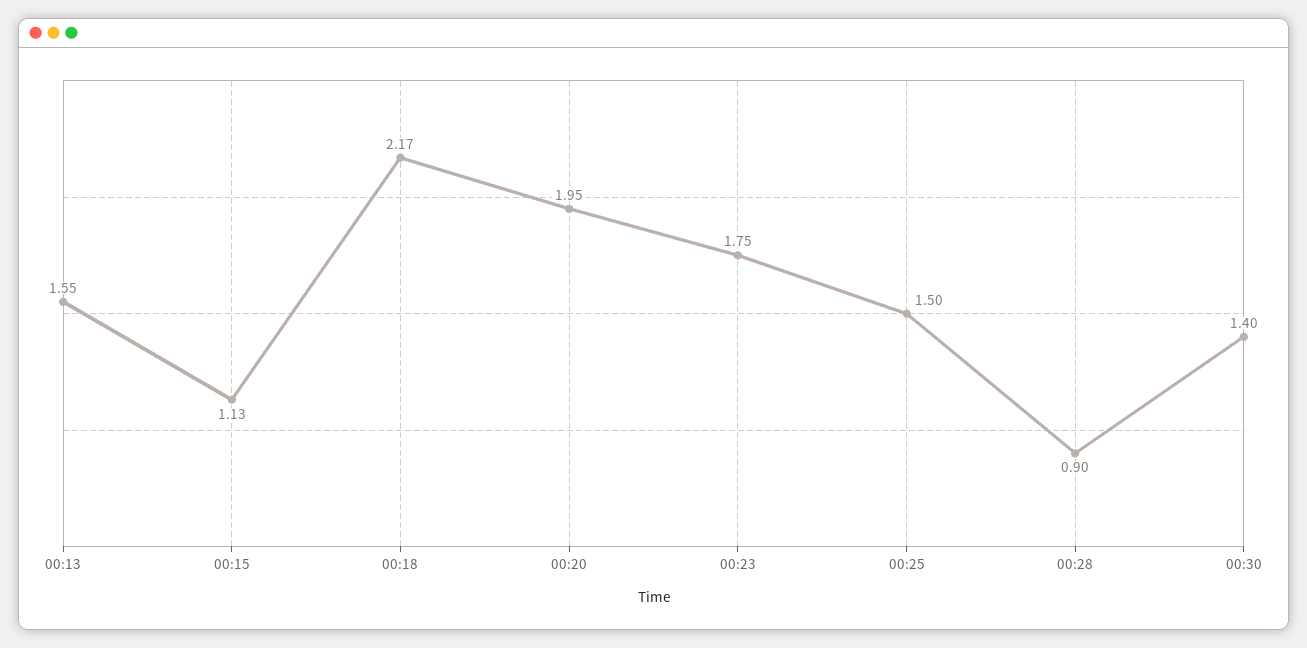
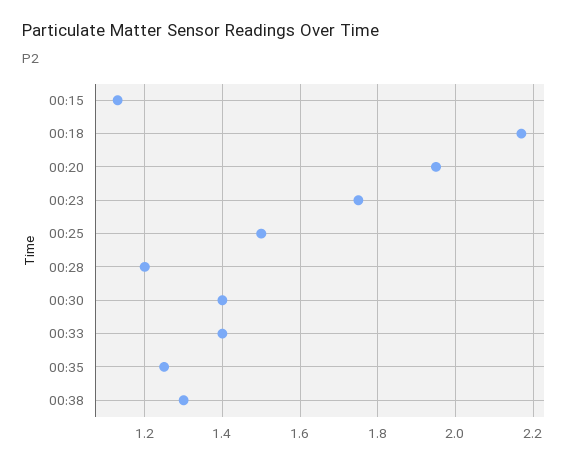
00:13: 1.55 -> none
00:28: 0.9 -> 1.2
00:33: none -> 1.4
00:35: none -> 1.25
00:38: none -> 1.3

